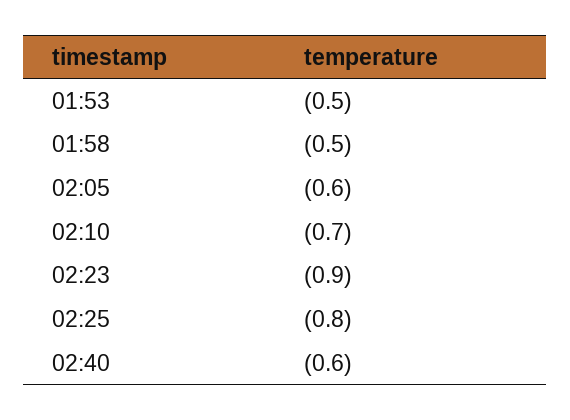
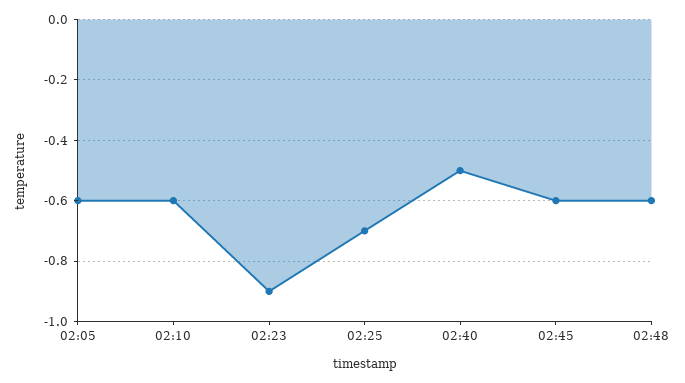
01:53: -0.5 -> none
01:58: -0.5 -> none
02:10: -0.7 -> -0.6
02:25: -0.8 -> -0.7
02:40: -0.6 -> -0.5
02:45: none -> -0.6
02:48: none -> -0.6

